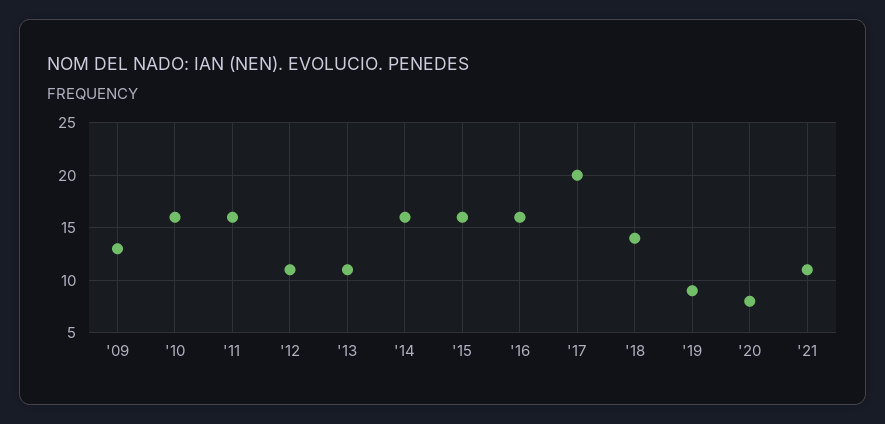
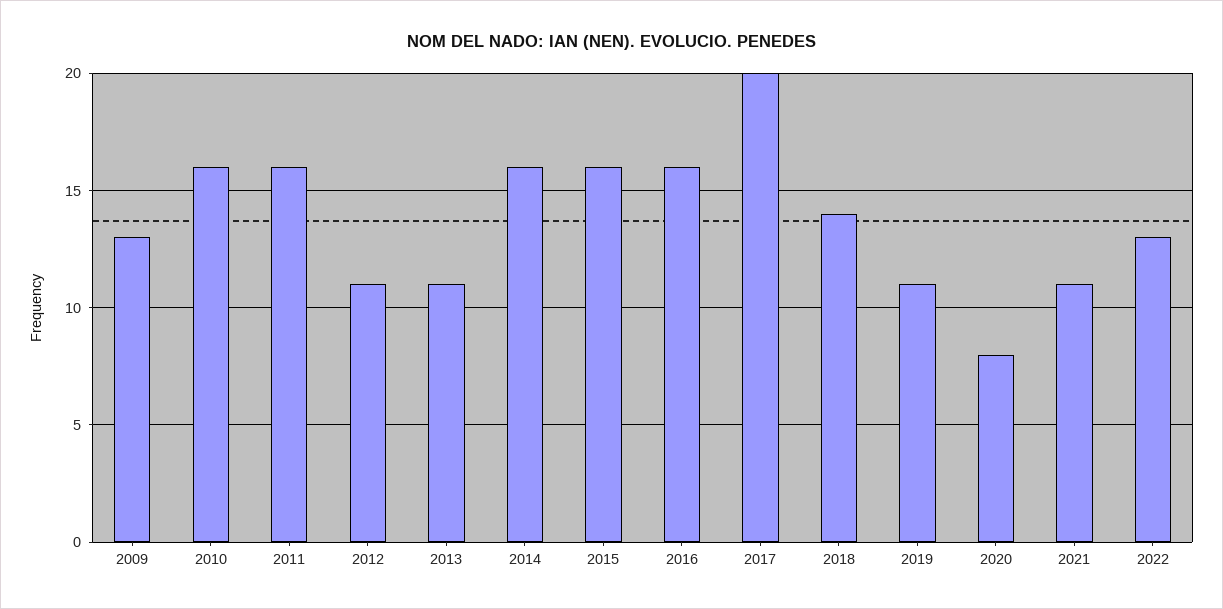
'19: 9 -> 11
2022: none -> 13

